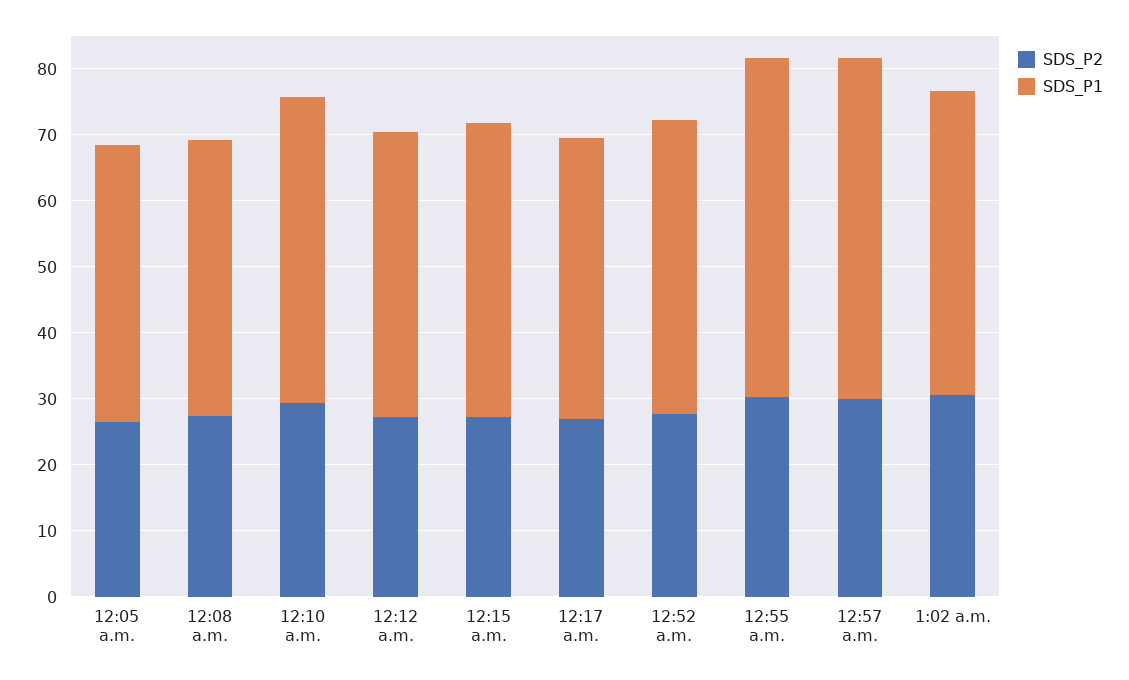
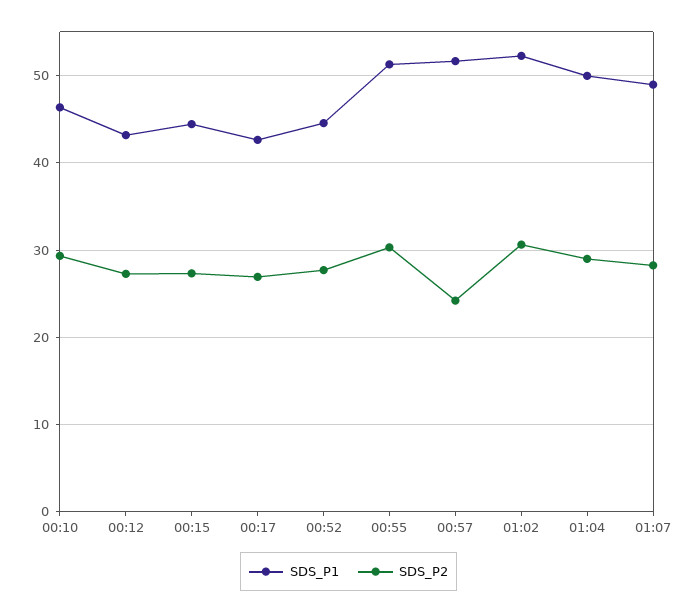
SDS_P2, 12:05 a.m.: 26 -> none
SDS_P1, 12:05 a.m.: 42 -> none
SDS_P2, 12:08 a.m.: 28 -> none
SDS_P1, 12:08 a.m.: 42 -> none
SDS_P2, 12:57 a.m.: 30 -> 24
SDS_P1, 1:02 a.m.: 46 -> 52
SDS_P1, 01:04: none -> 50
SDS_P2, 01:04: none -> 29
SDS_P1, 01:07: none -> 49
SDS_P2, 01:07: none -> 28

